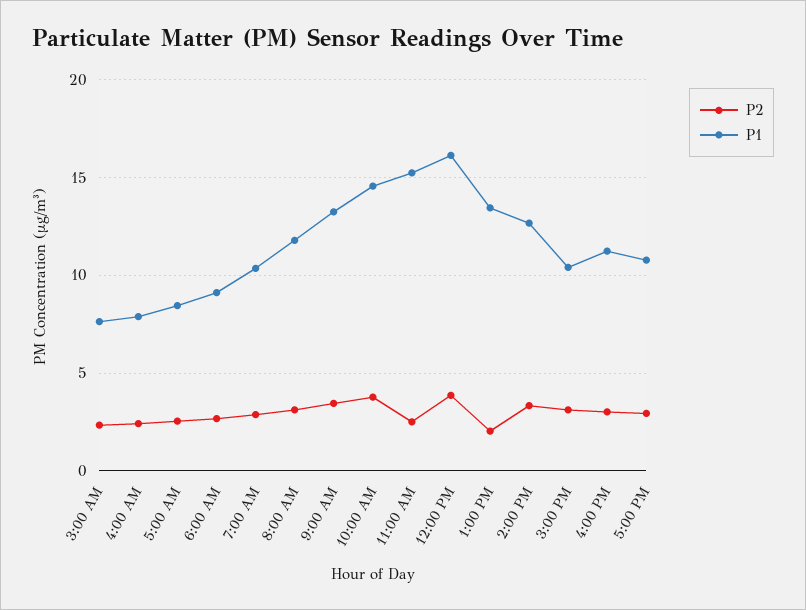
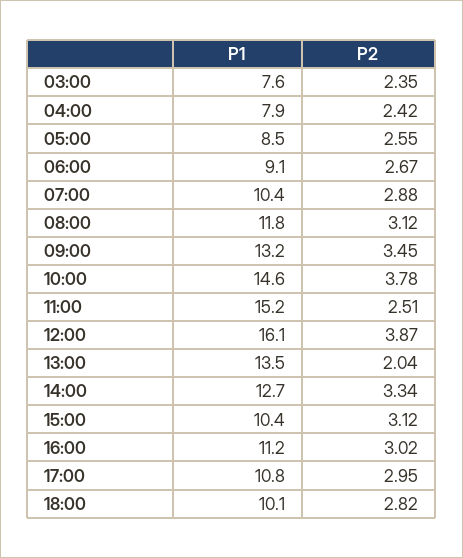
P1, 18:00: none -> 10.1
P2, 18:00: none -> 2.82

